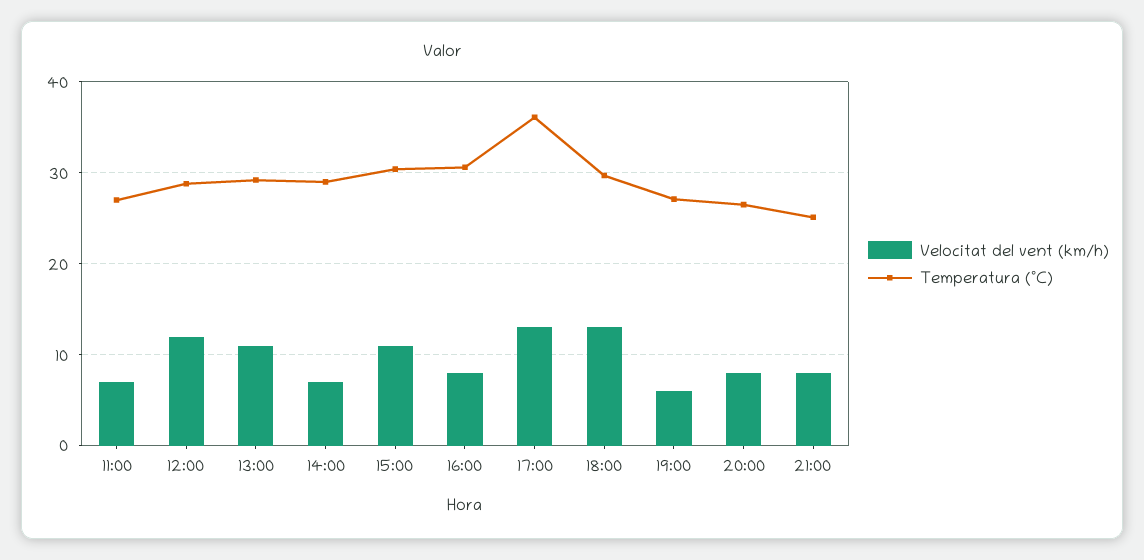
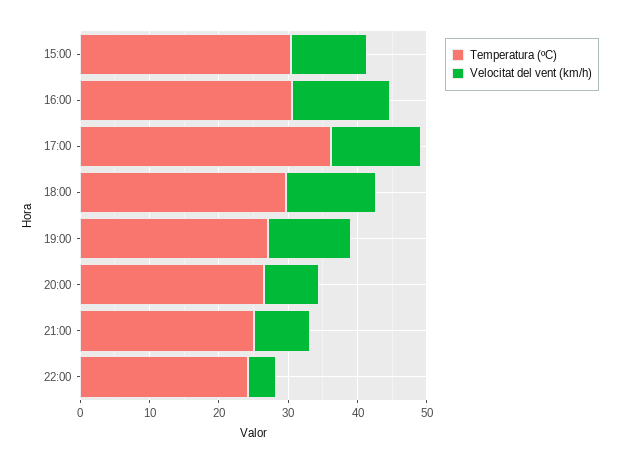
Velocitat del vent (km/h), 11:00: 7 -> none
Temperatura (ºC), 11:00: 27 -> none
Velocitat del vent (km/h), 12:00: 12 -> none
Temperatura (ºC), 12:00: 29 -> none
Velocitat del vent (km/h), 13:00: 11 -> none
Temperatura (ºC), 13:00: 29 -> none
Velocitat del vent (km/h), 14:00: 7 -> none
Temperatura (ºC), 14:00: 29 -> none
Velocitat del vent (km/h), 16:00: 8 -> 14
Velocitat del vent (km/h), 19:00: 6 -> 12
Temperatura (ºC), 22:00: none -> 24
Velocitat del vent (km/h), 22:00: none -> 4

